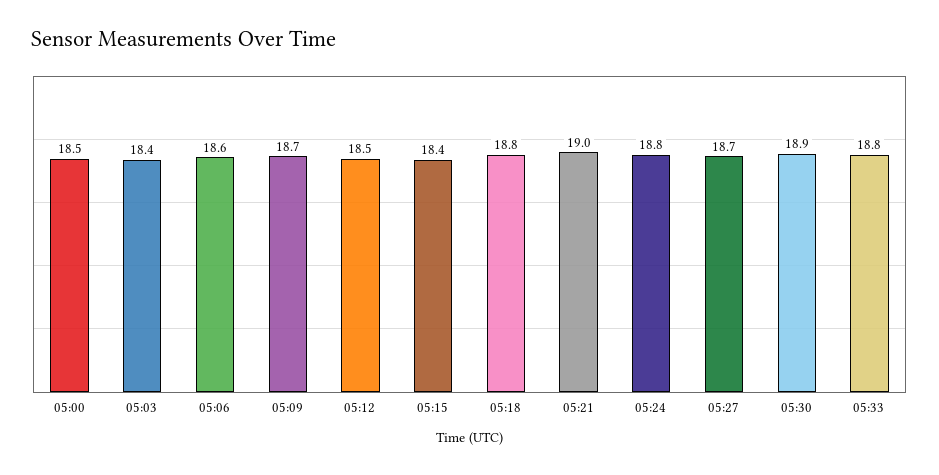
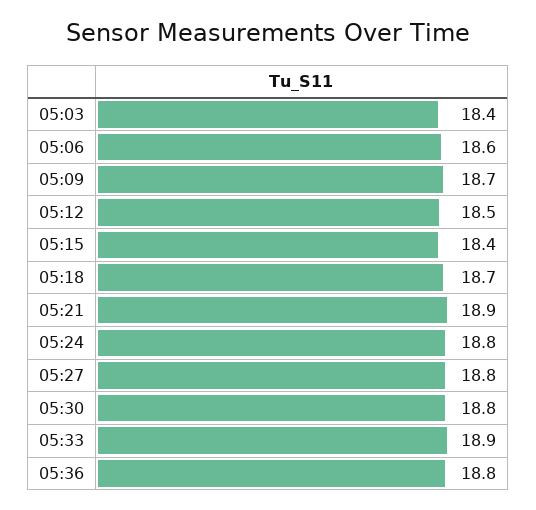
05:00: 18.5 -> none
05:18: 18.8 -> 18.7
05:21: 19 -> 18.9
05:27: 18.7 -> 18.8
05:30: 18.9 -> 18.8
05:33: 18.8 -> 18.9
05:36: none -> 18.8

